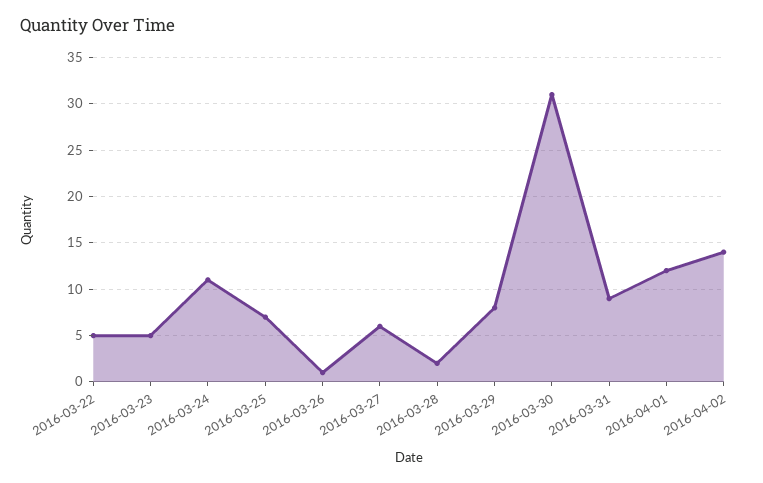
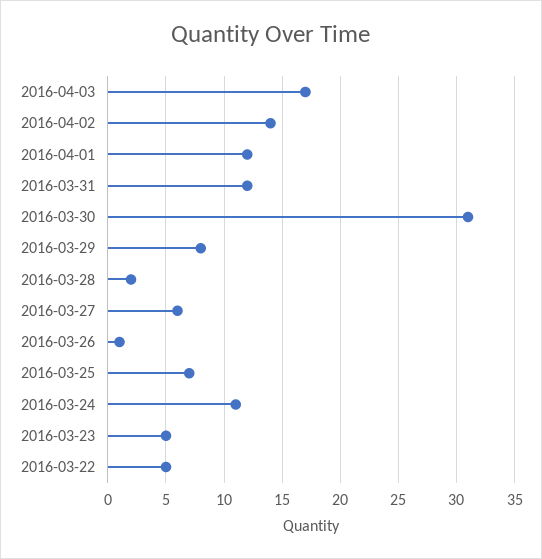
2016-03-31: 9 -> 12
2016-04-03: none -> 17

